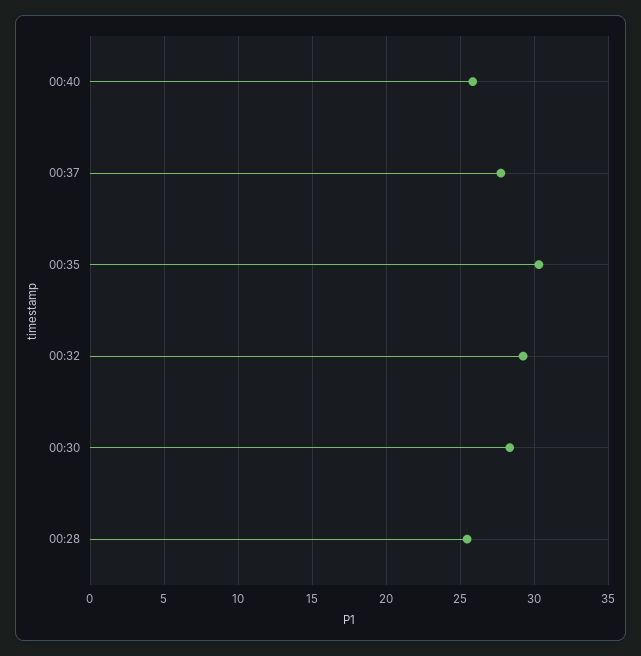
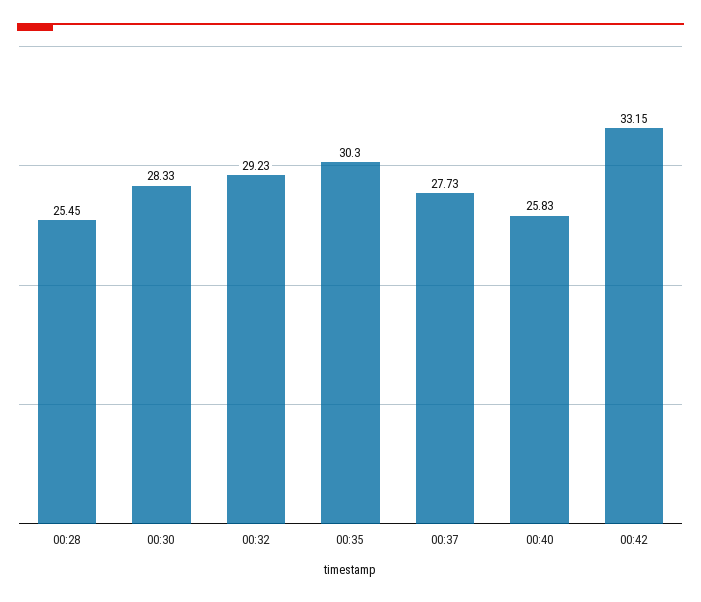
00:42: none -> 33.15

